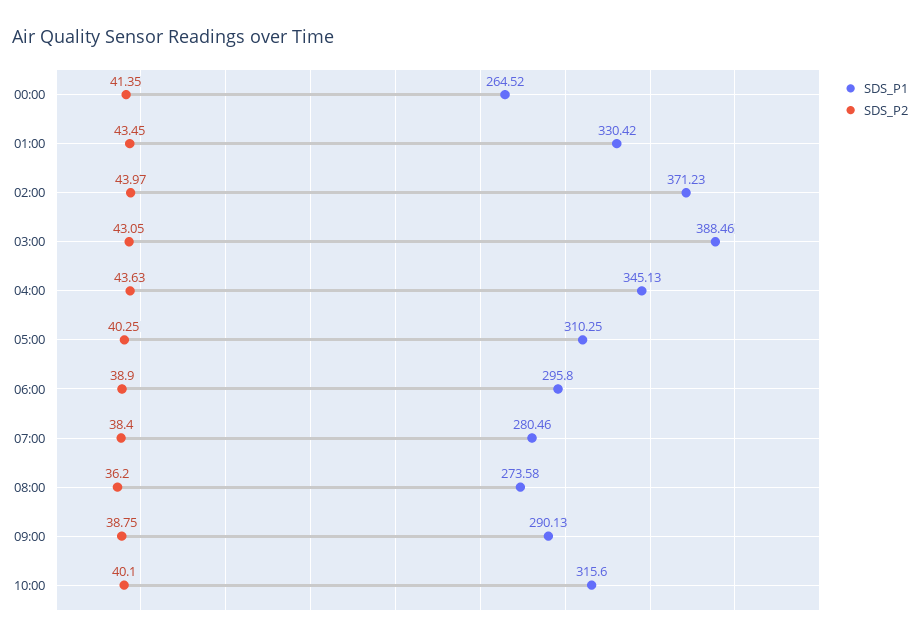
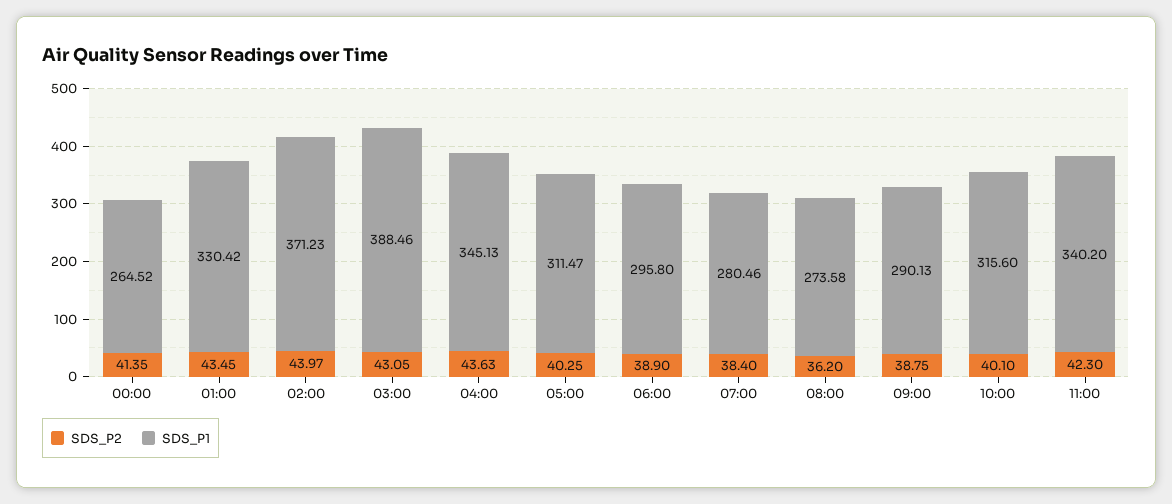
SDS_P1, 05:00: 310.25 -> 311.47
SDS_P2, 11:00: none -> 42.3
SDS_P1, 11:00: none -> 340.2

